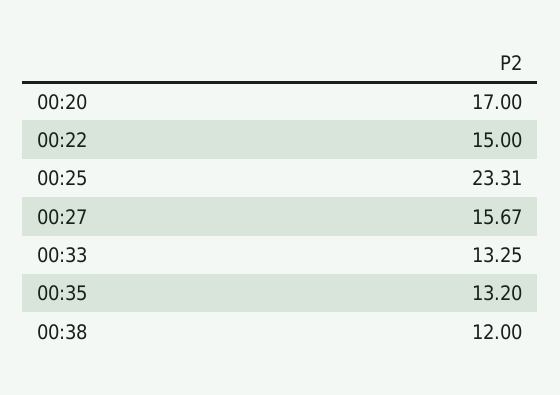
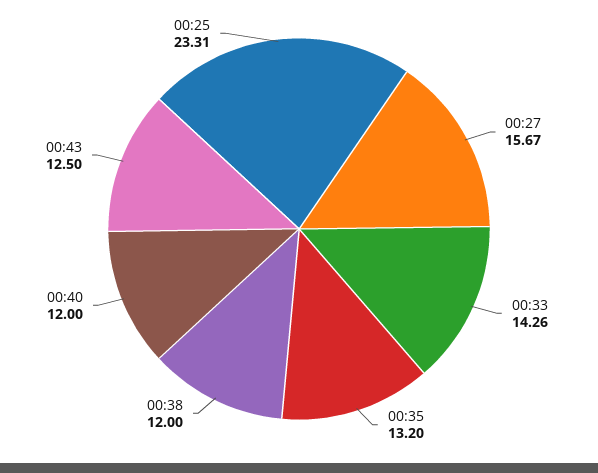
00:20: 17 -> none
00:22: 15 -> none
00:33: 13.25 -> 14.26
00:40: none -> 12
00:43: none -> 12.5

